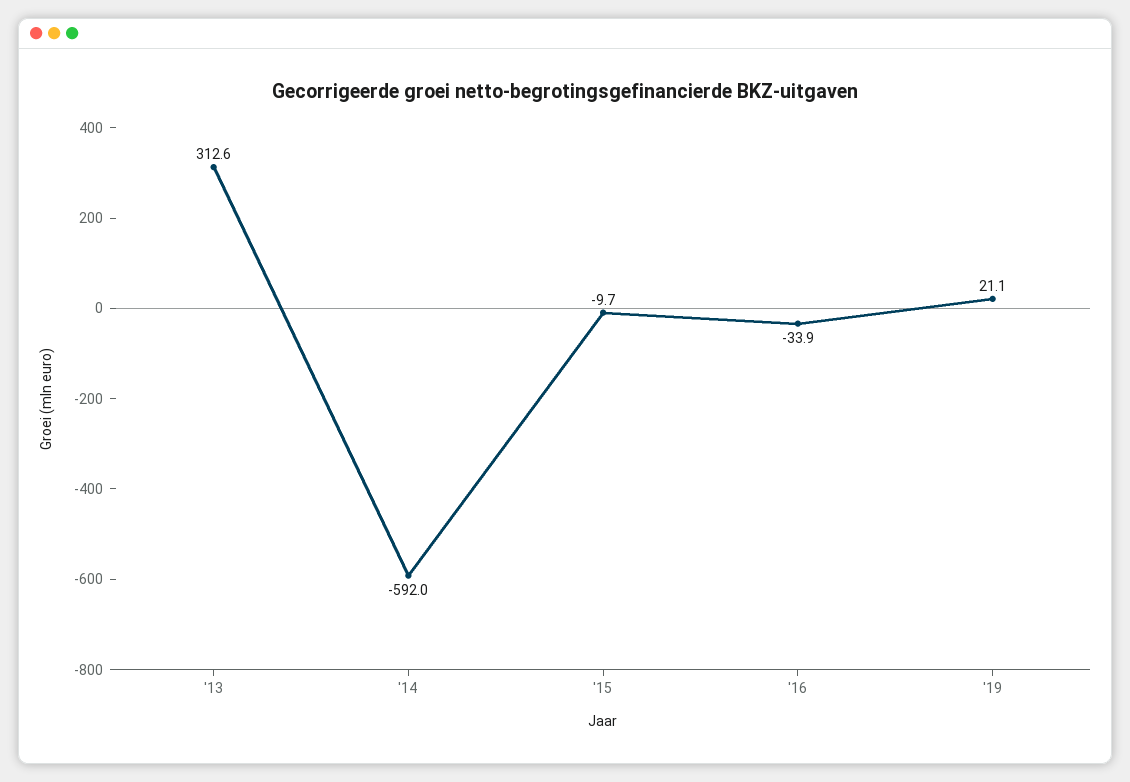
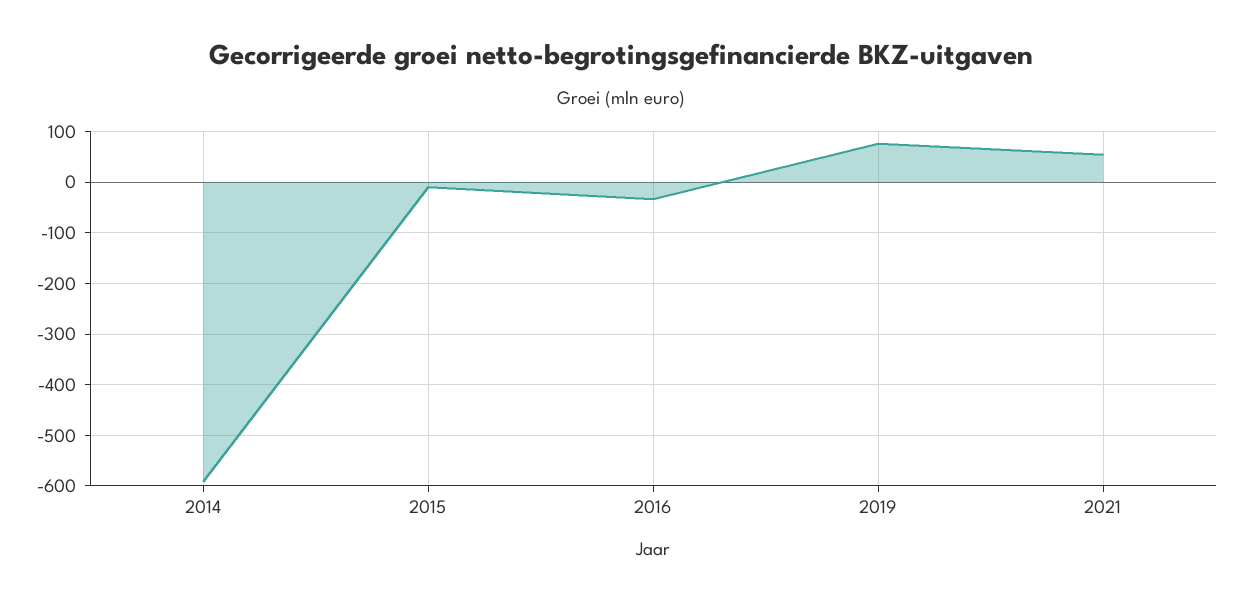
'13: 312.6 -> none
'19: 21.1 -> 80
2021: none -> 60

